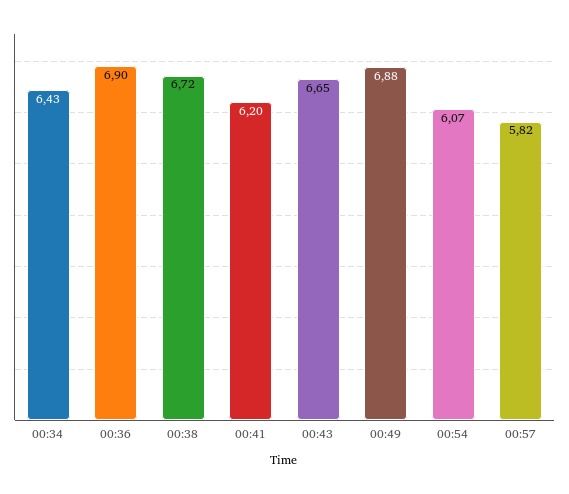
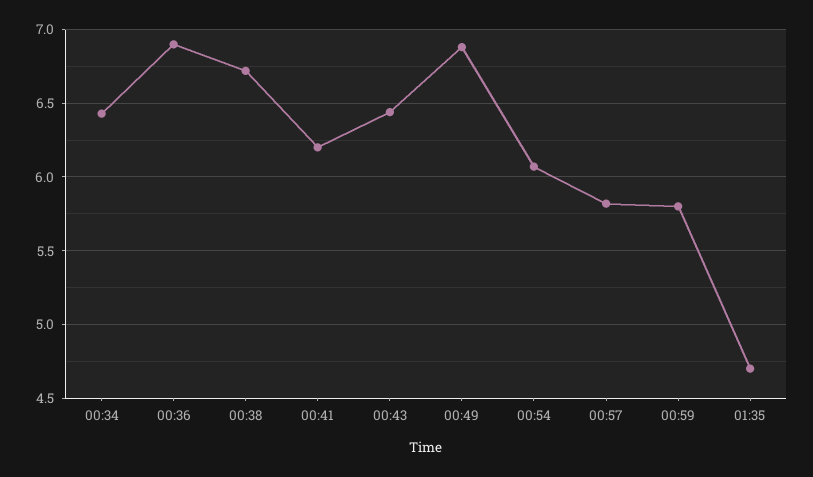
00:43: 6.65 -> 6.45
00:59: none -> 5.8
01:35: none -> 4.7

